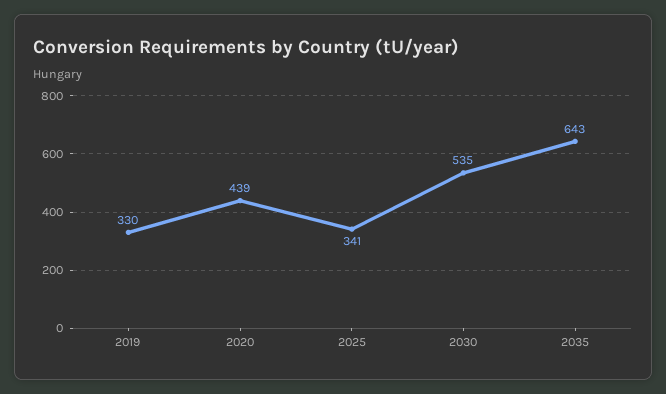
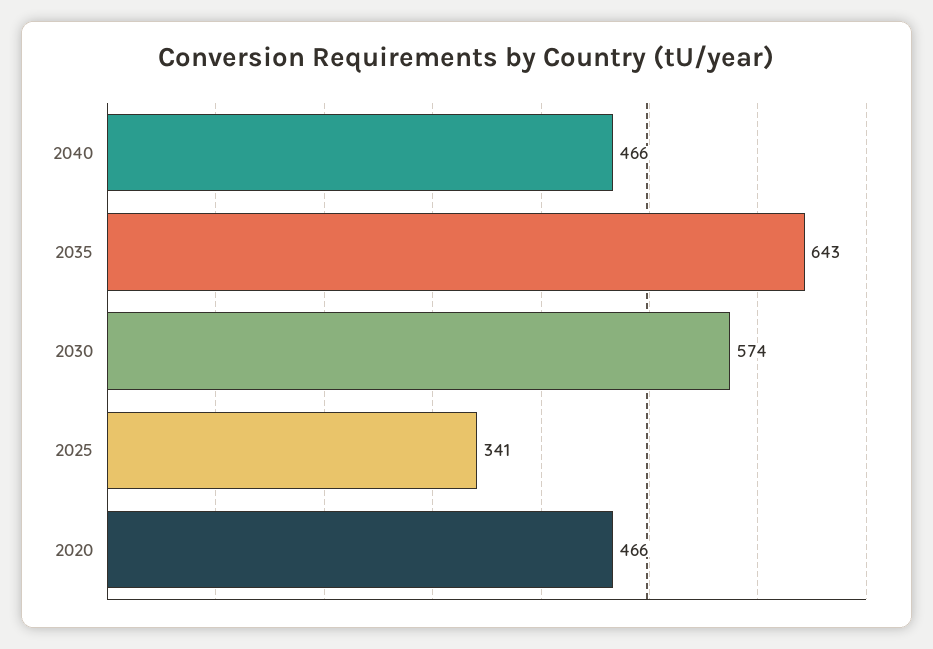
2019: 330 -> none
2020: 439 -> 466
2030: 535 -> 574
2040: none -> 466

